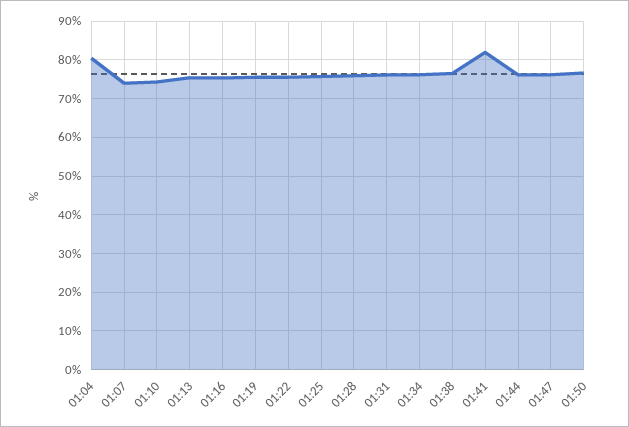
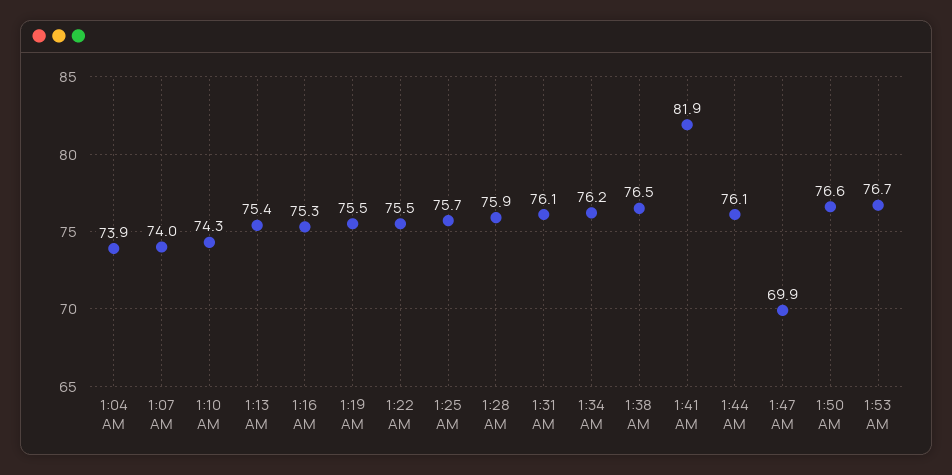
01:04: 80 -> 73.9
01:47: 76 -> 69.9
1:53 AM: none -> 76.7

